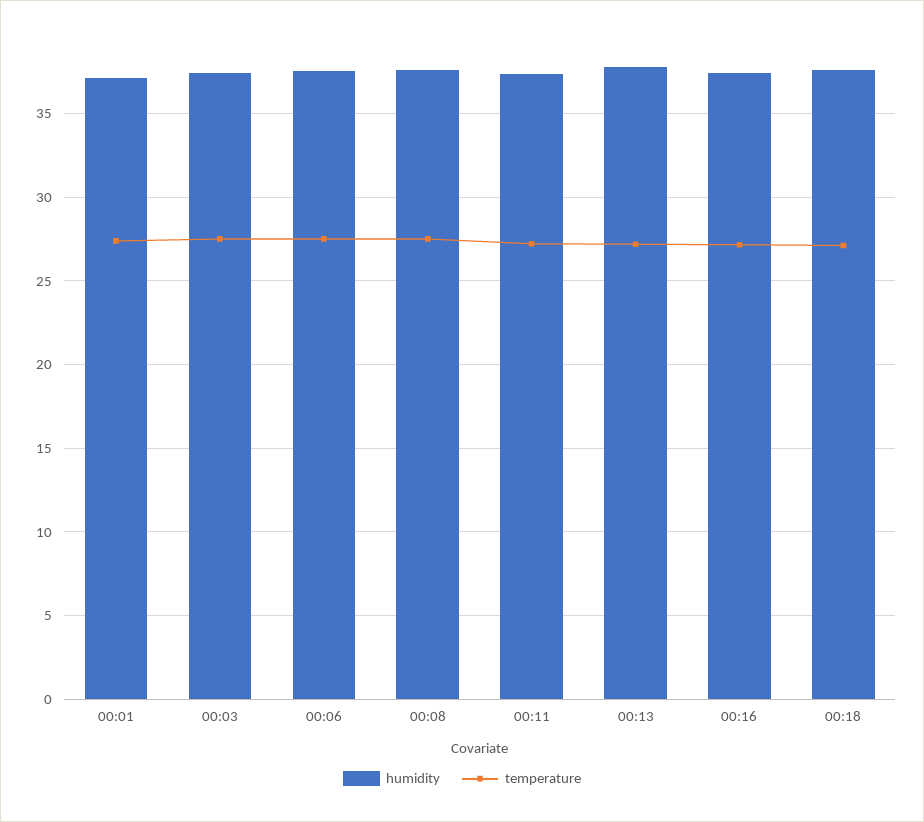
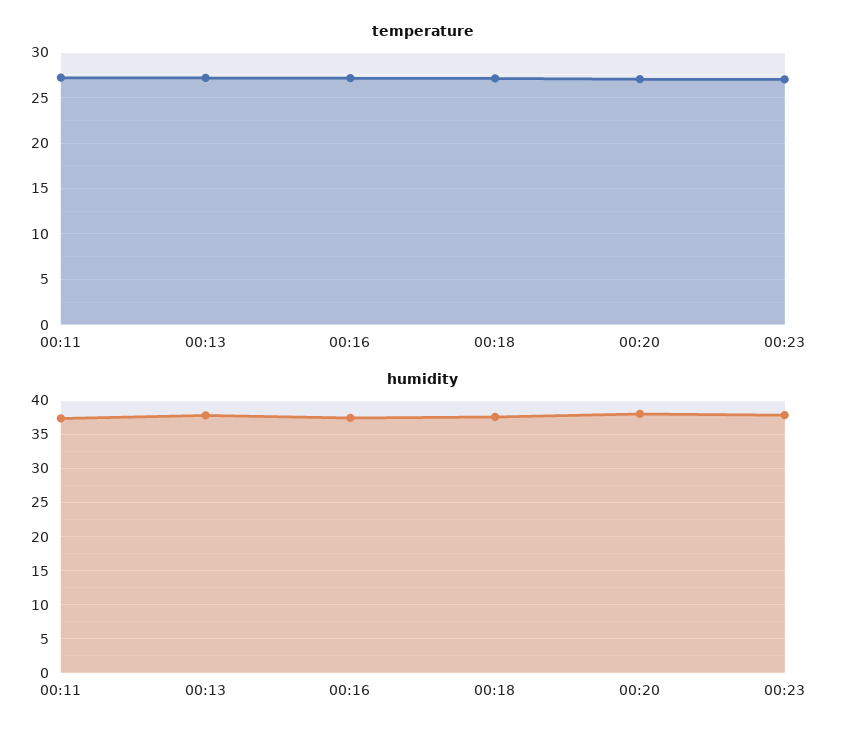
humidity, 00:01: 37 -> none
temperature, 00:01: 27.5 -> none
humidity, 00:03: 37.5 -> none
temperature, 00:03: 27.5 -> none
humidity, 00:06: 37.5 -> none
temperature, 00:06: 27.5 -> none
humidity, 00:08: 37.5 -> none
temperature, 00:08: 27.5 -> none
temperature, 00:20: none -> 27
temperature, 00:23: none -> 27
humidity, 00:20: none -> 38
humidity, 00:23: none -> 38

